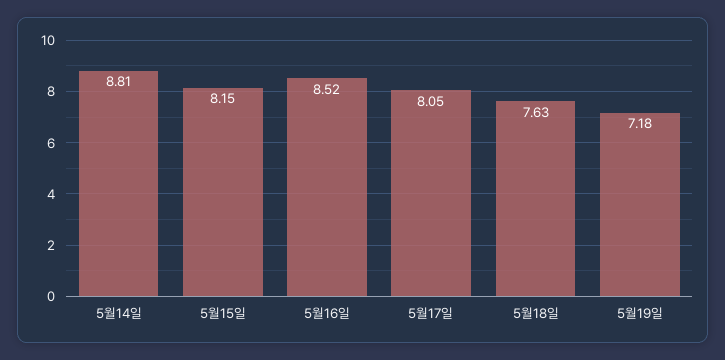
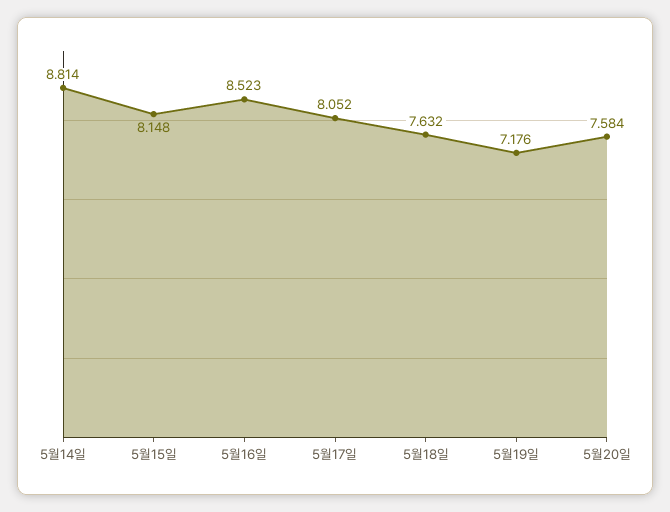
5월20일: none -> 7.584

